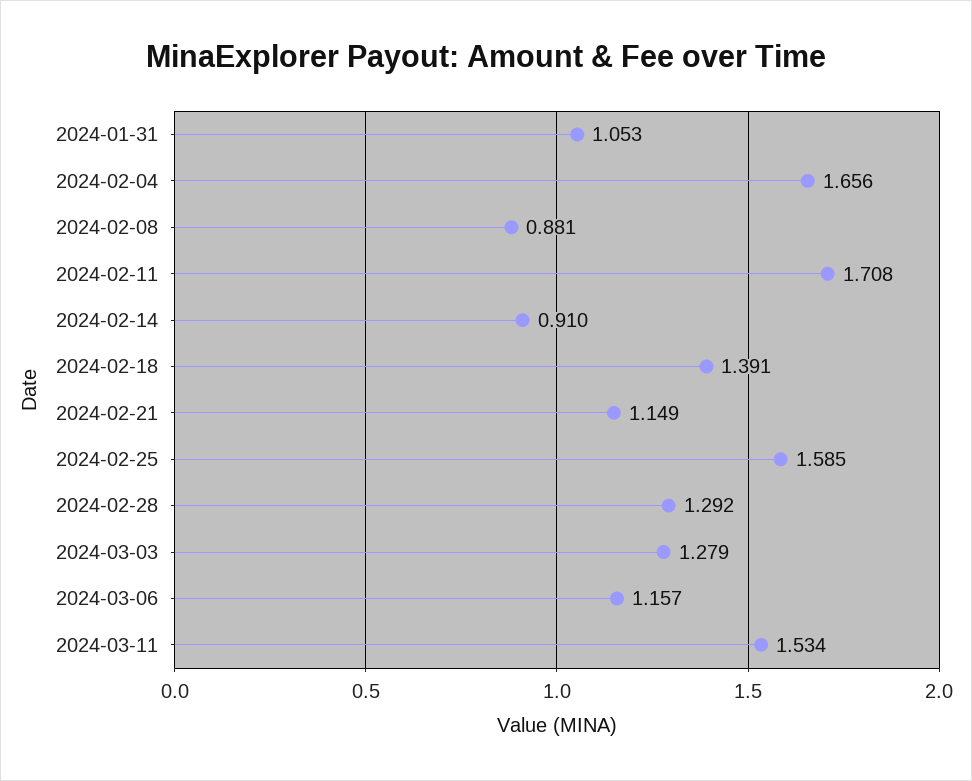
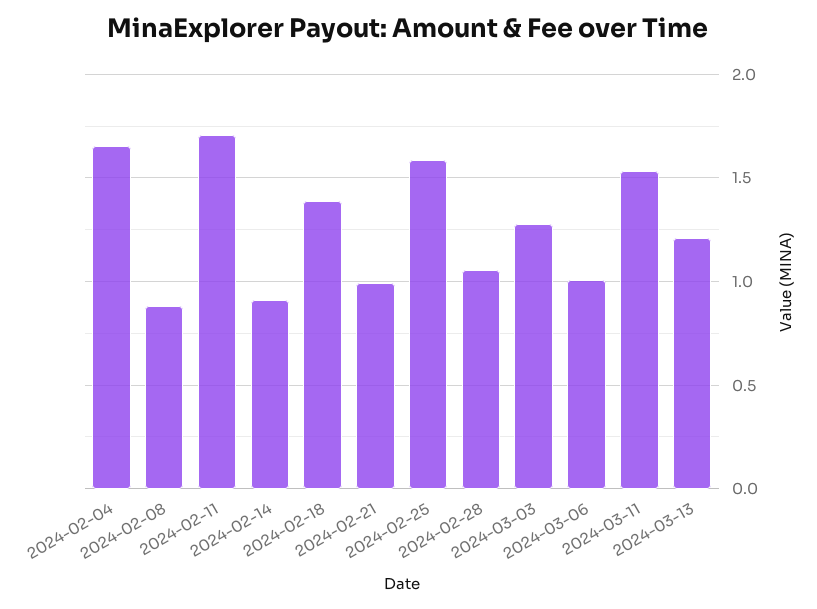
2024-01-31: 1.053 -> none
2024-02-21: 1.149 -> 1
2024-02-28: 1.292 -> 1.05
2024-03-06: 1.157 -> 1
2024-03-13: none -> 1.2

